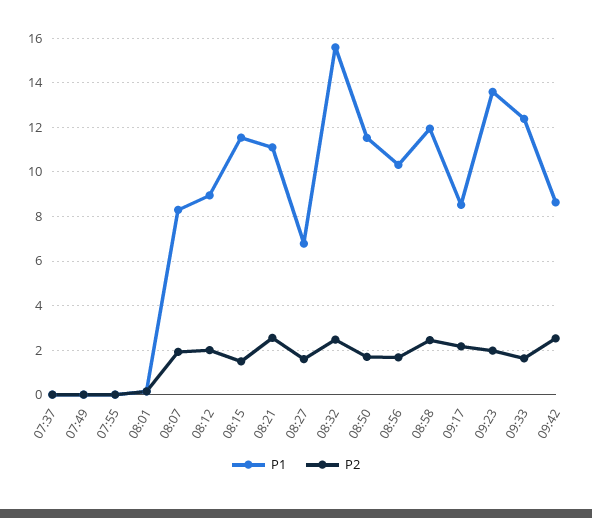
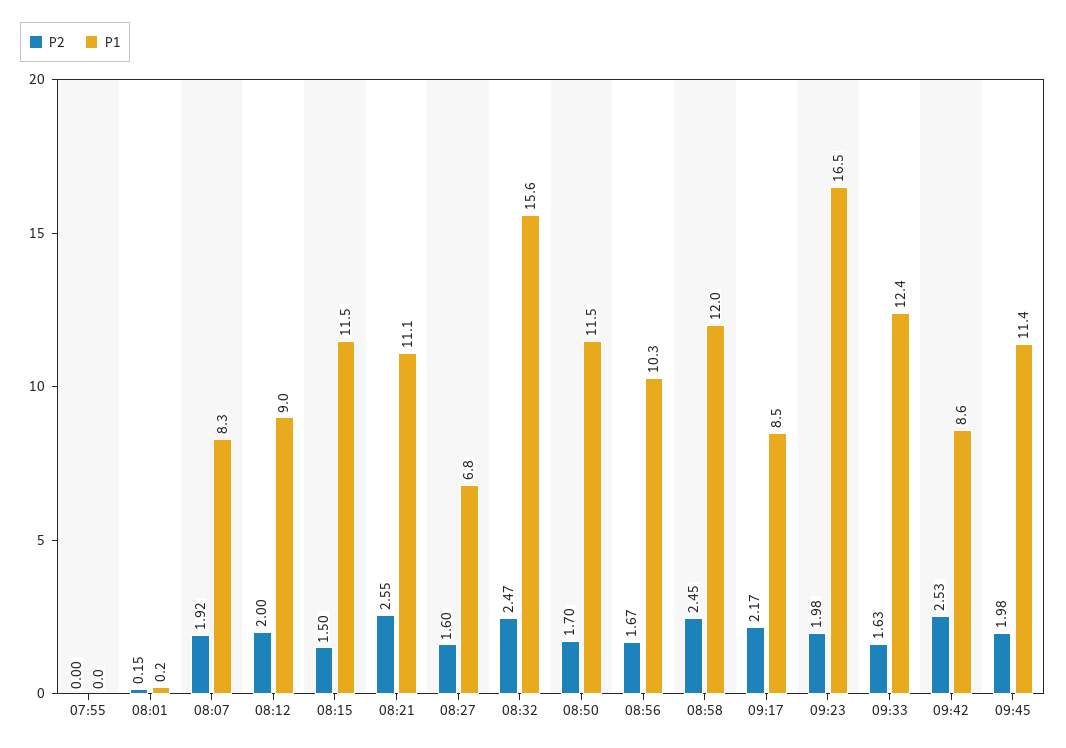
P1, 07:37: 0 -> none
P2, 07:37: 0 -> none
P1, 07:49: 0 -> none
P2, 07:49: 0 -> none
P1, 09:23: 13.5 -> 16.5
P2, 09:45: none -> 1.98
P1, 09:45: none -> 11.4

